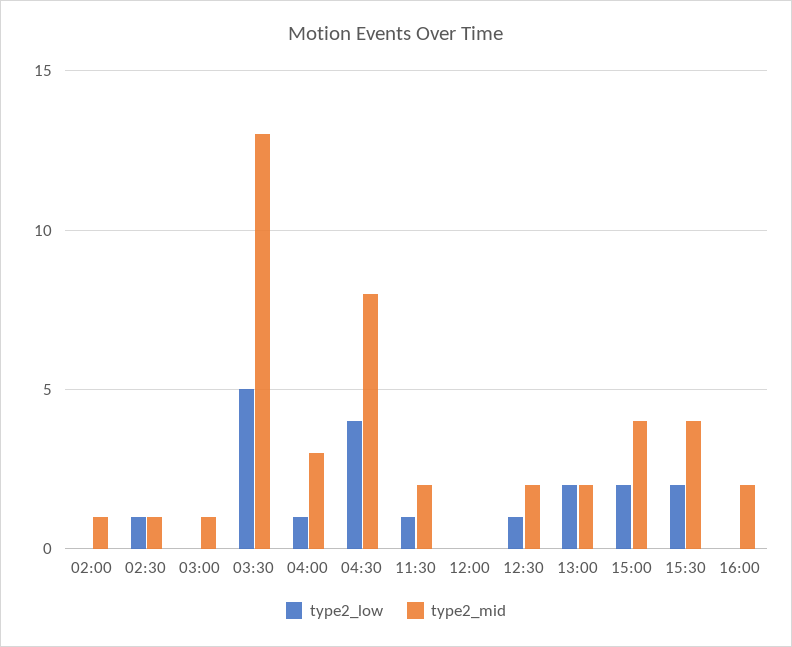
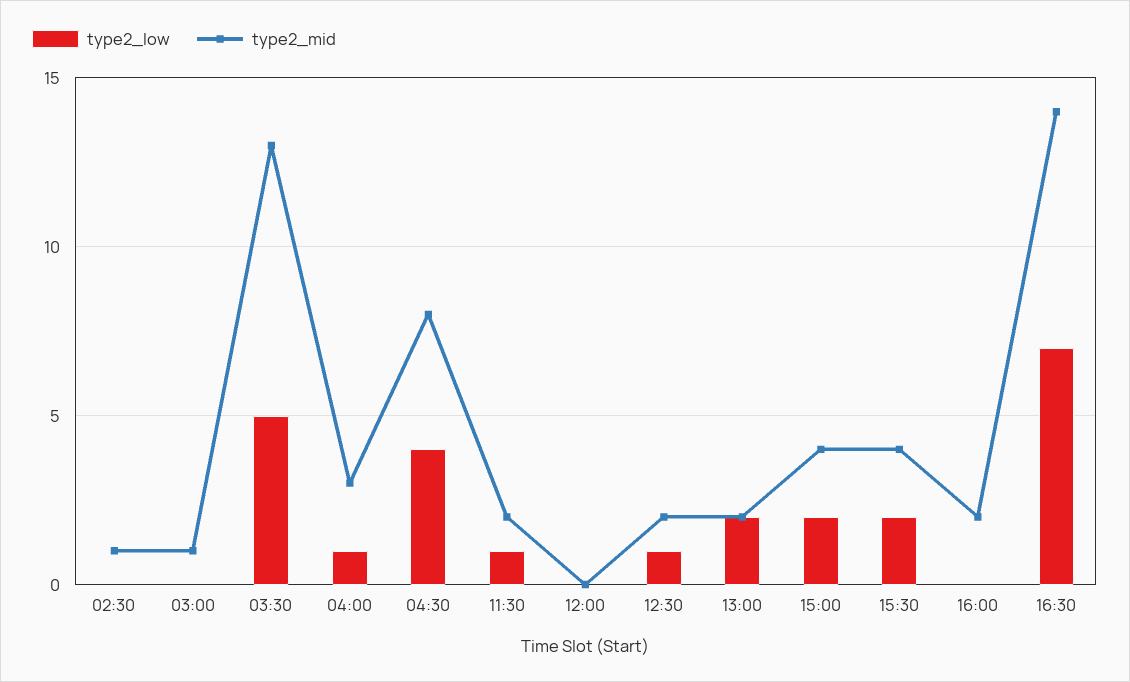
type2_low, 02:00: 0 -> none
type2_mid, 02:00: 1 -> none
type2_low, 02:30: 1 -> 0
type2_low, 16:30: none -> 7
type2_mid, 16:30: none -> 14

